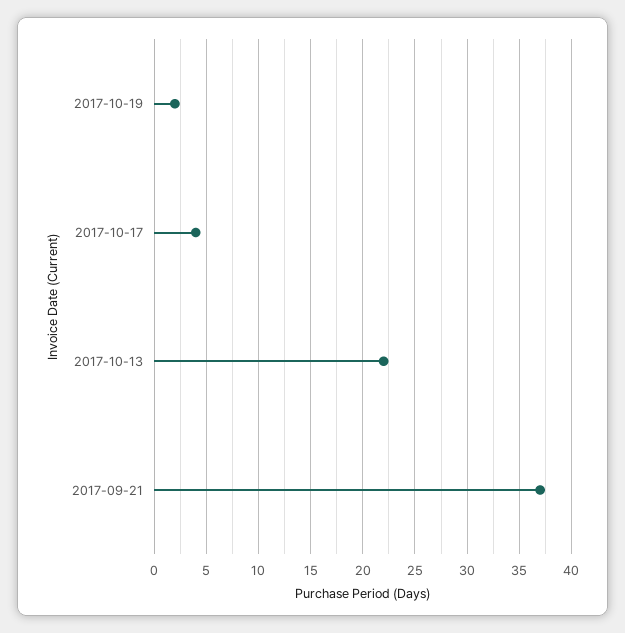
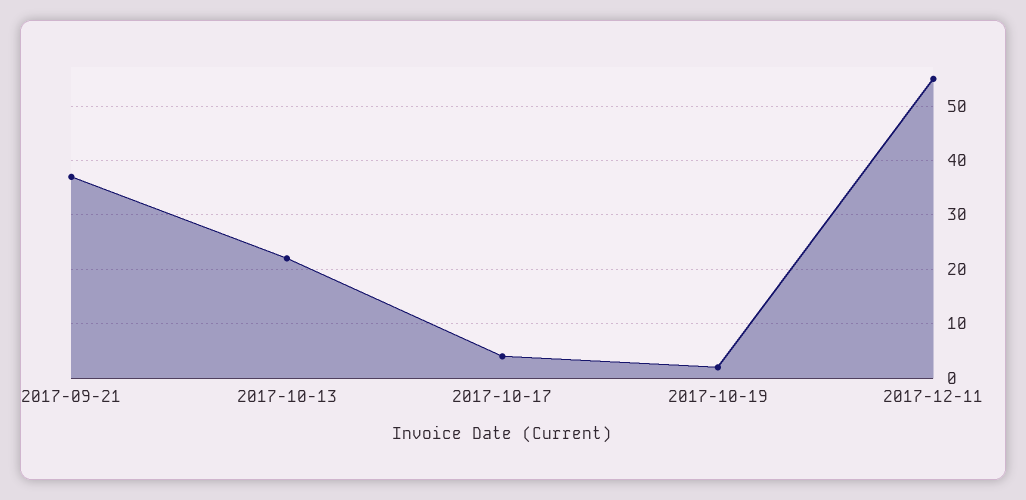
2017-12-11: none -> 55

